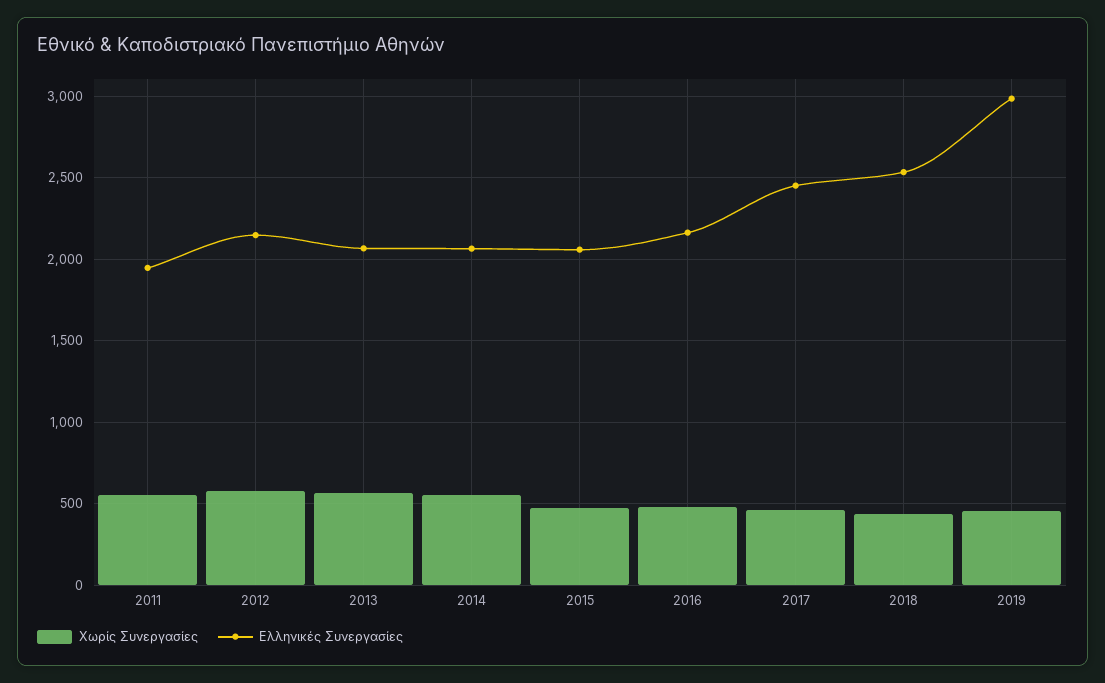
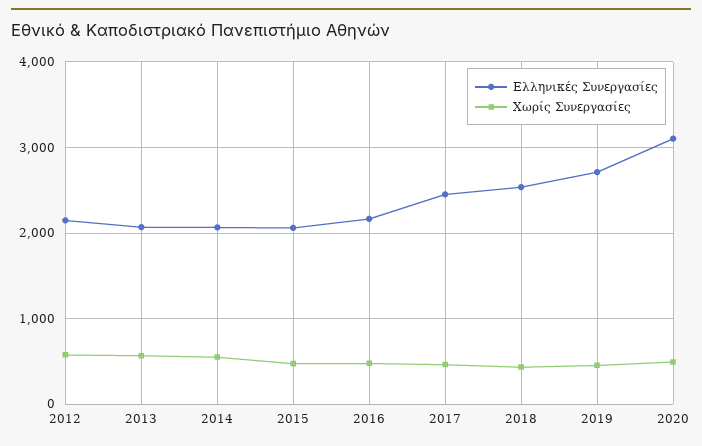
Χωρίς Συνεργασίες, 2011: 550 -> none
Ελληνικές Συνεργασίες, 2011: 1950 -> none
Ελληνικές Συνεργασίες, 2019: 3000 -> 2700
Ελληνικές Συνεργασίες, 2020: none -> 3100
Χωρίς Συνεργασίες, 2020: none -> 500

